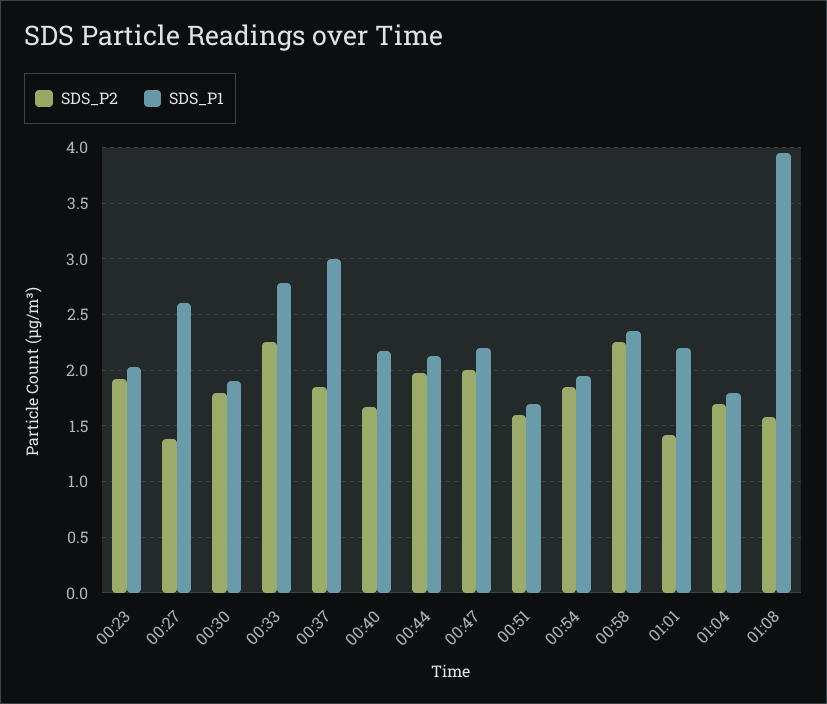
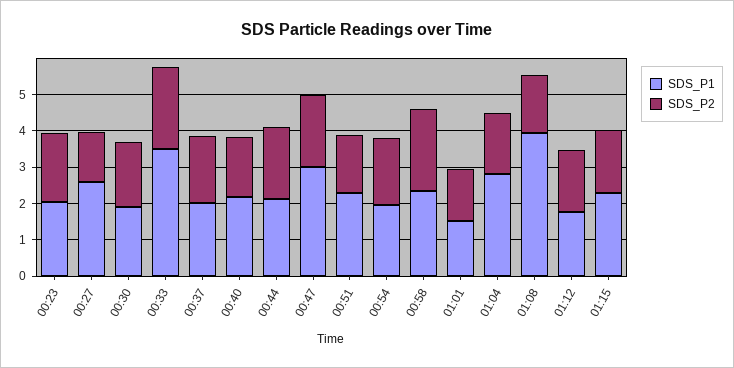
SDS_P1, 00:33: 2.8 -> 3.5
SDS_P1, 00:37: 3 -> 2
SDS_P1, 00:47: 2.2 -> 3
SDS_P1, 00:51: 1.7 -> 2.25
SDS_P1, 01:01: 2.2 -> 1.5
SDS_P1, 01:04: 1.8 -> 2.75
SDS_P1, 01:12: none -> 1.75
SDS_P2, 01:12: none -> 1.75
SDS_P1, 01:15: none -> 2.25
SDS_P2, 01:15: none -> 1.75

